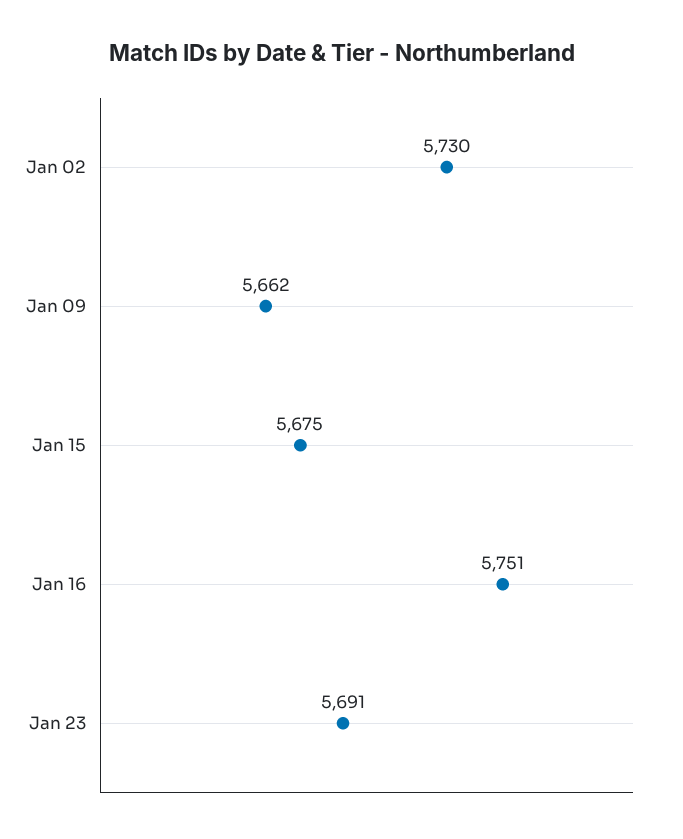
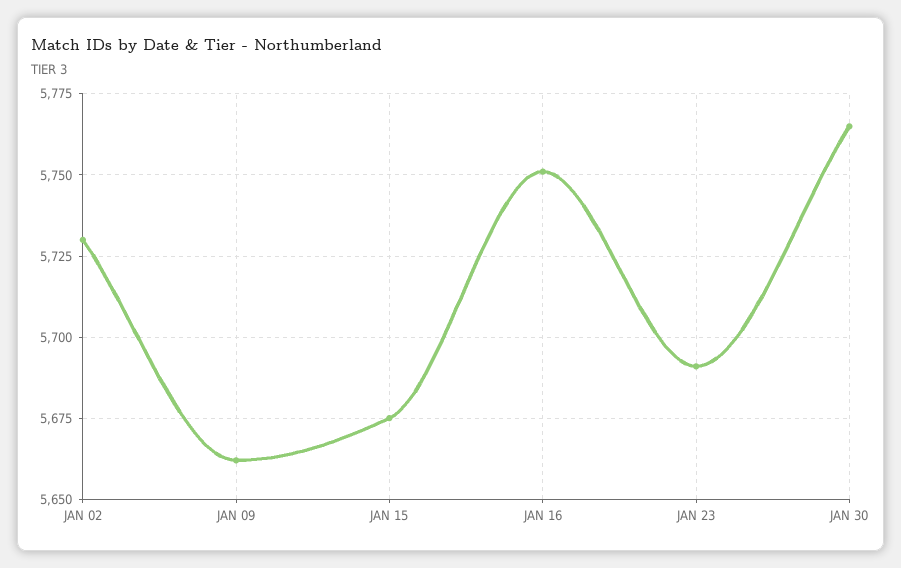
JAN 30: none -> 5765

